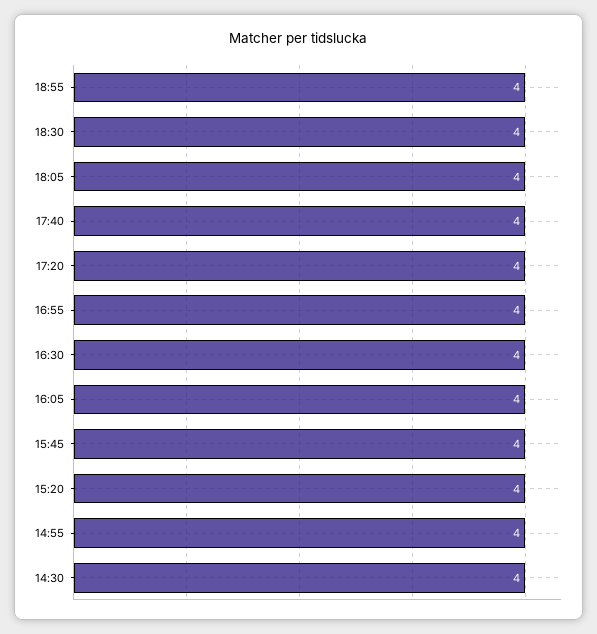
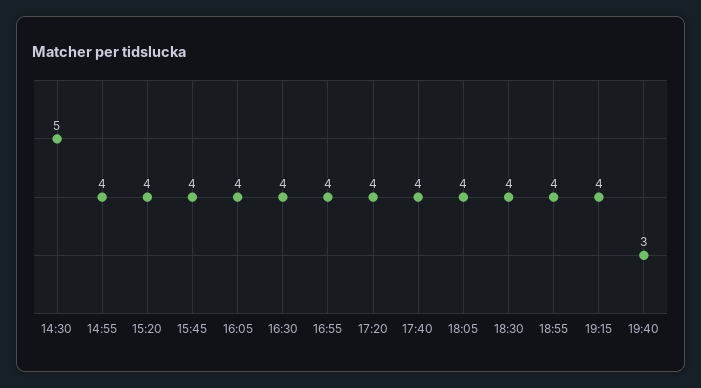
14:30: 4 -> 5
19:15: none -> 4
19:40: none -> 3

